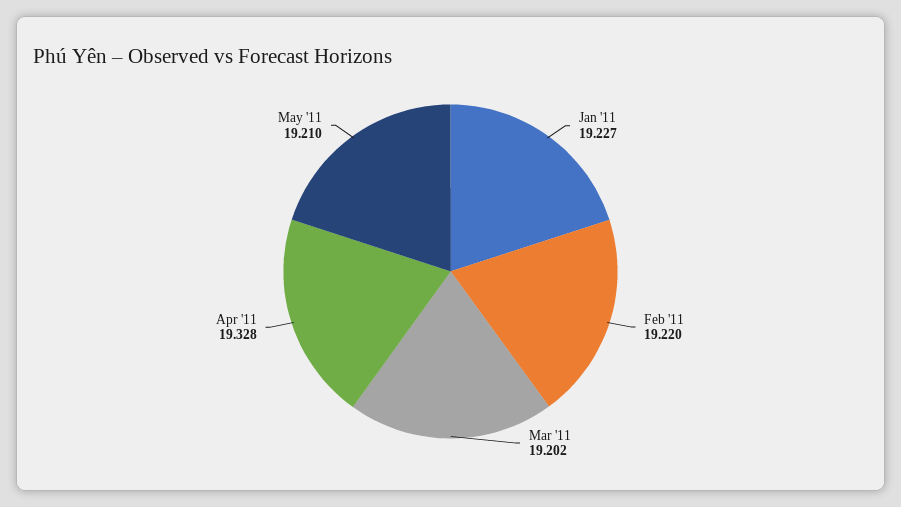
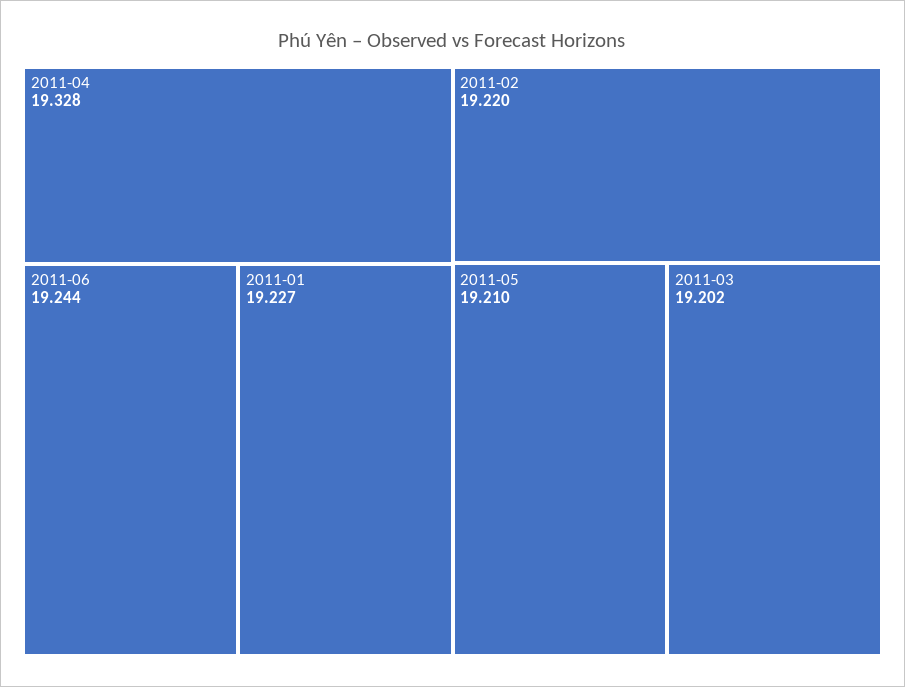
2011-06: none -> 19.244

